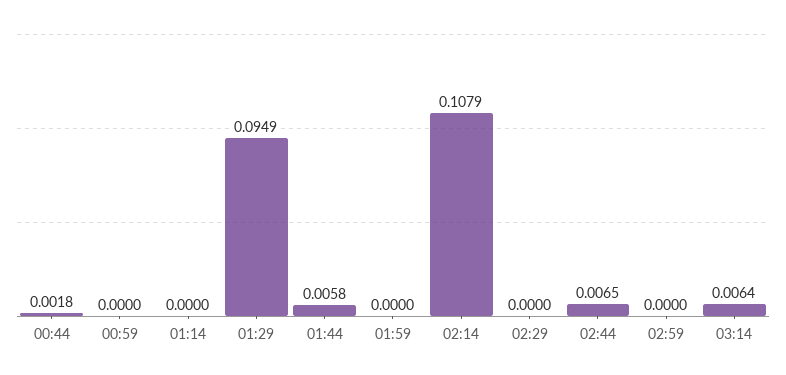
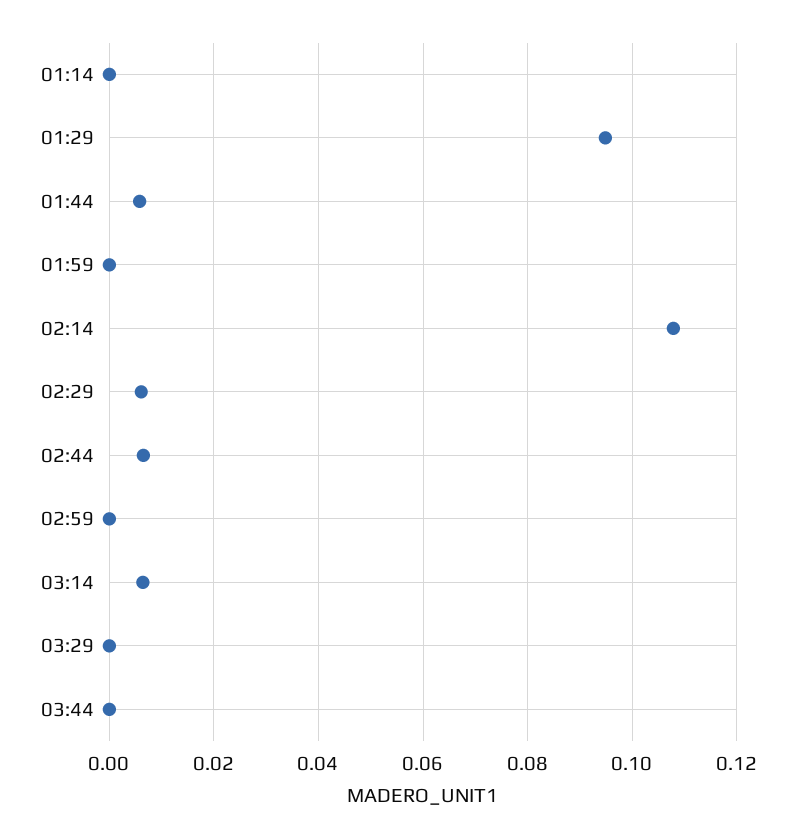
00:44: 0.0018 -> none
00:59: 0 -> none
02:29: 0 -> 0.006
03:29: none -> 0
03:44: none -> 0

